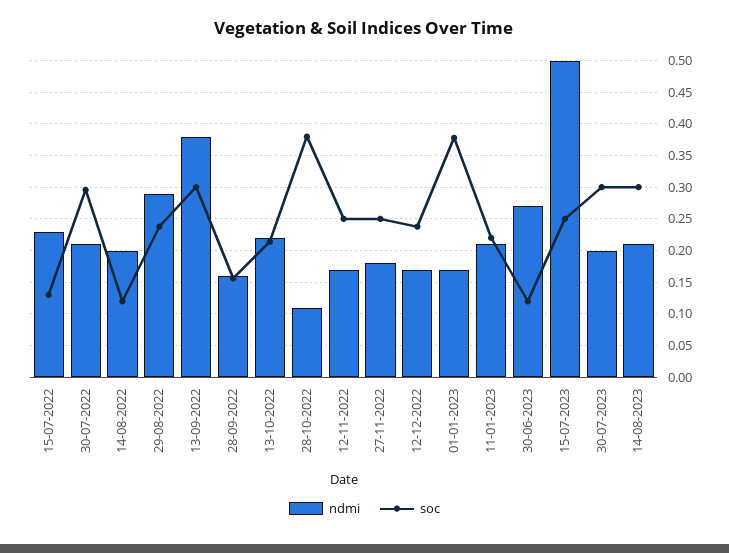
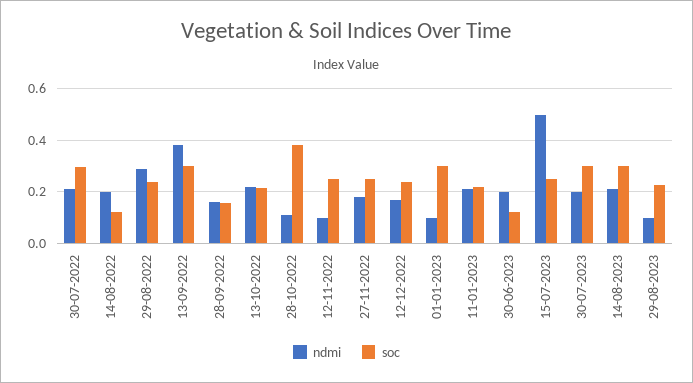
ndmi, 15-07-2022: 0.23 -> none
soc, 15-07-2022: 0.13 -> none
ndmi, 12-11-2022: 0.17 -> 0.1
ndmi, 01-01-2023: 0.17 -> 0.1
soc, 01-01-2023: 0.38 -> 0.3
ndmi, 30-06-2023: 0.27 -> 0.2
ndmi, 29-08-2023: none -> 0.1
soc, 29-08-2023: none -> 0.225

